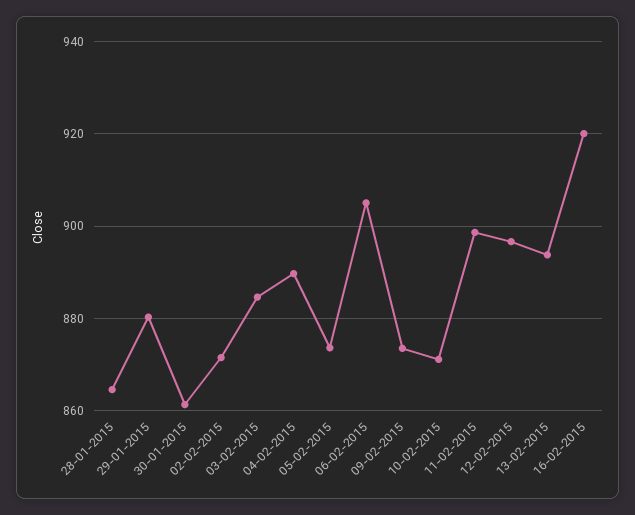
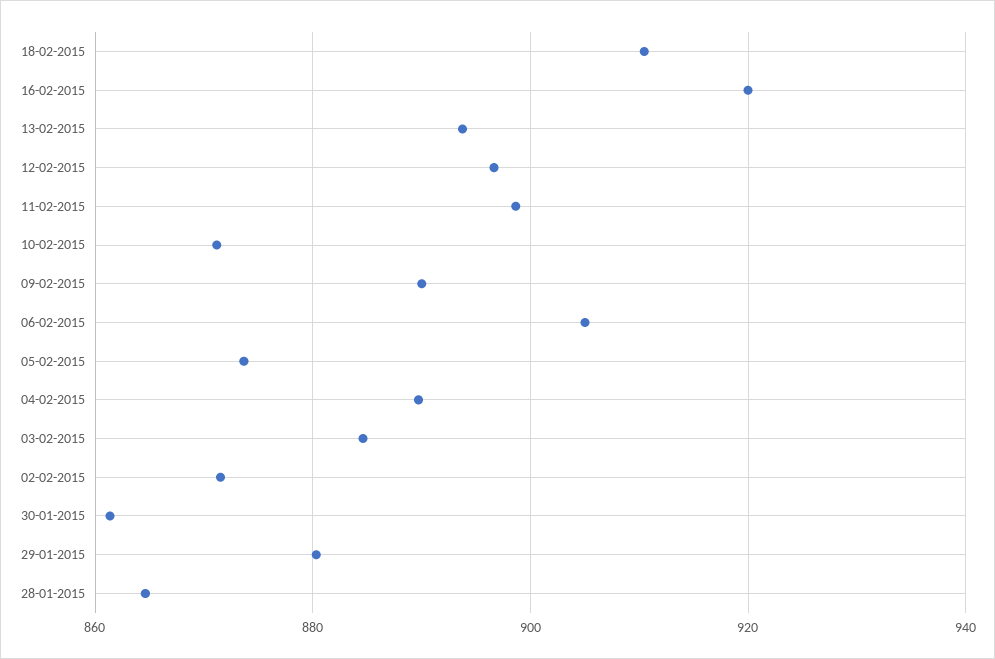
09-02-2015: 874 -> 890
18-02-2015: none -> 910

